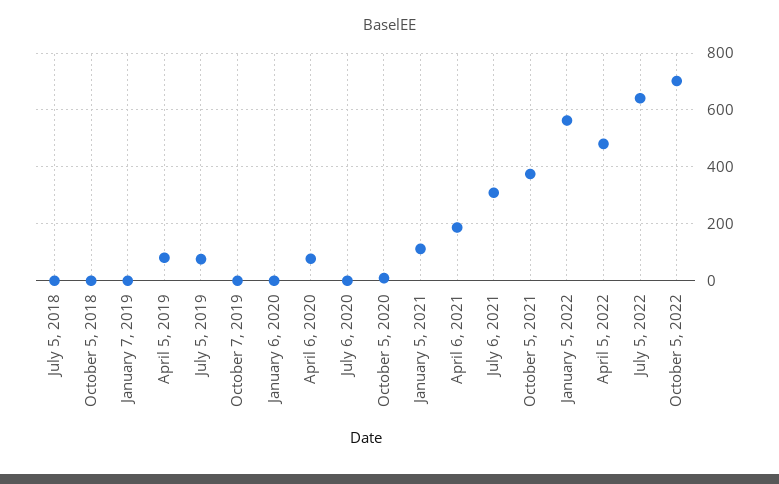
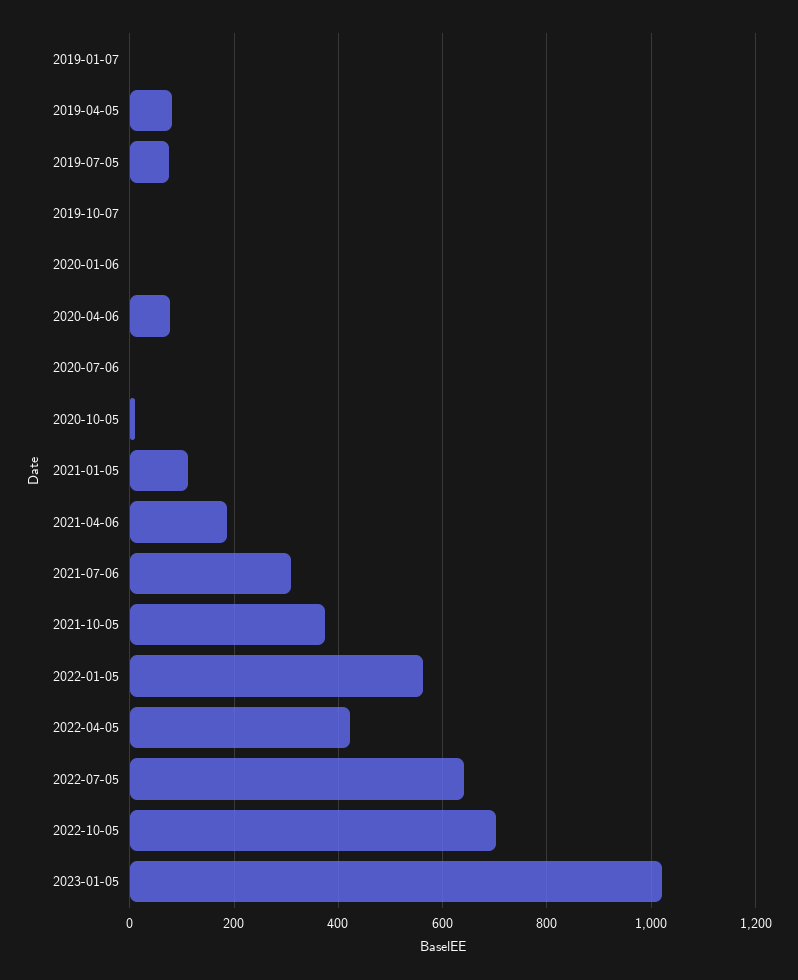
July 5, 2018: 0 -> none
October 5, 2018: 0 -> none
April 5, 2022: 475 -> 420
2023-01-05: none -> 1020

